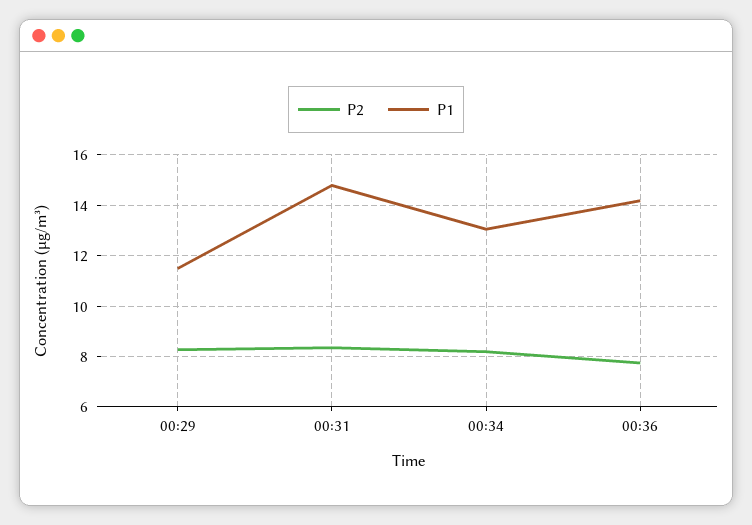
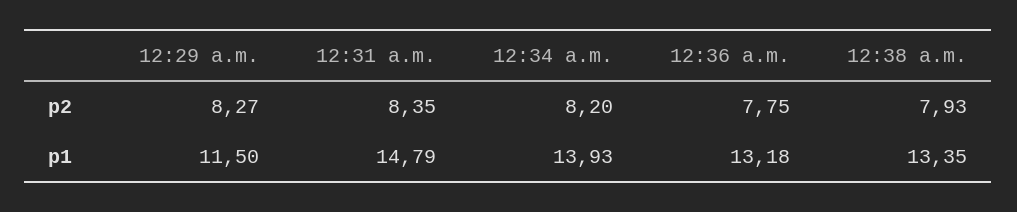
P1, 00:34: 13 -> 13.93
P1, 00:36: 14.25 -> 13.18
P2, 12:38 a.m.: none -> 7.93
P1, 12:38 a.m.: none -> 13.35

